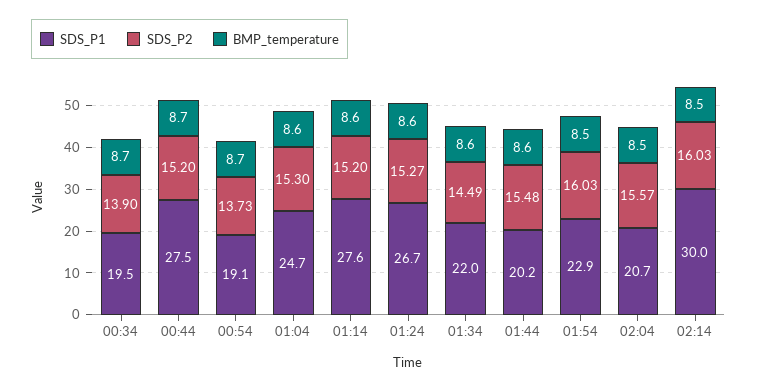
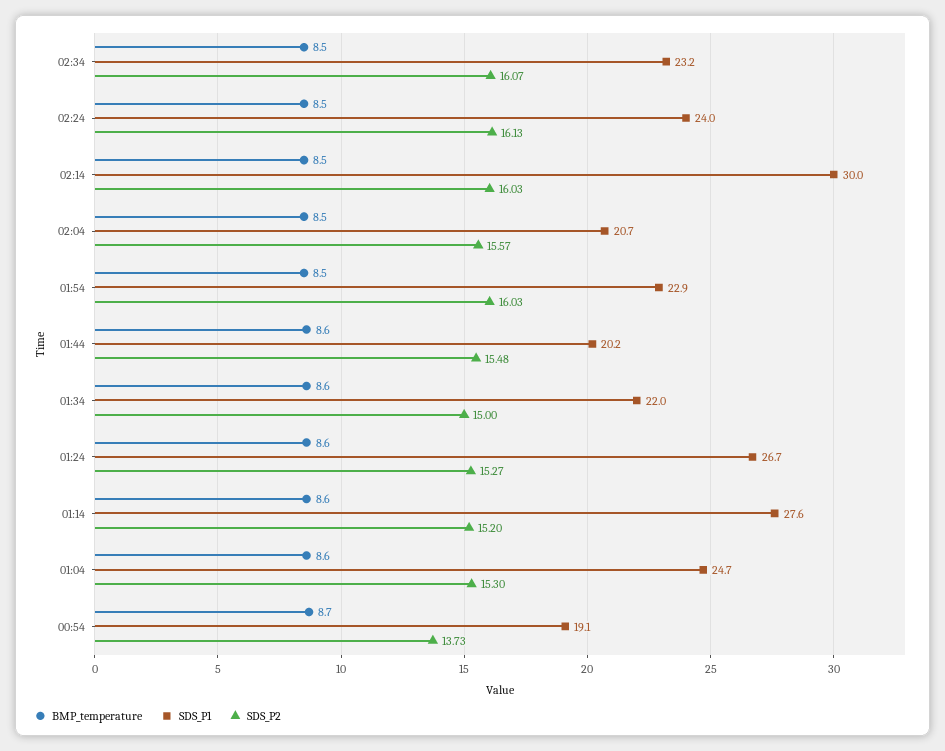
SDS_P1, 00:34: 19.5 -> none
SDS_P2, 00:34: 13.9 -> none
BMP_temperature, 00:34: 8.7 -> none
SDS_P1, 00:44: 27.5 -> none
SDS_P2, 00:44: 15.2 -> none
BMP_temperature, 00:44: 8.7 -> none
SDS_P2, 01:34: 14.49 -> 15
BMP_temperature, 02:34: none -> 8.5
SDS_P1, 02:34: none -> 23.2
SDS_P2, 02:34: none -> 16.07
BMP_temperature, 02:24: none -> 8.5
SDS_P1, 02:24: none -> 24
SDS_P2, 02:24: none -> 16.13

